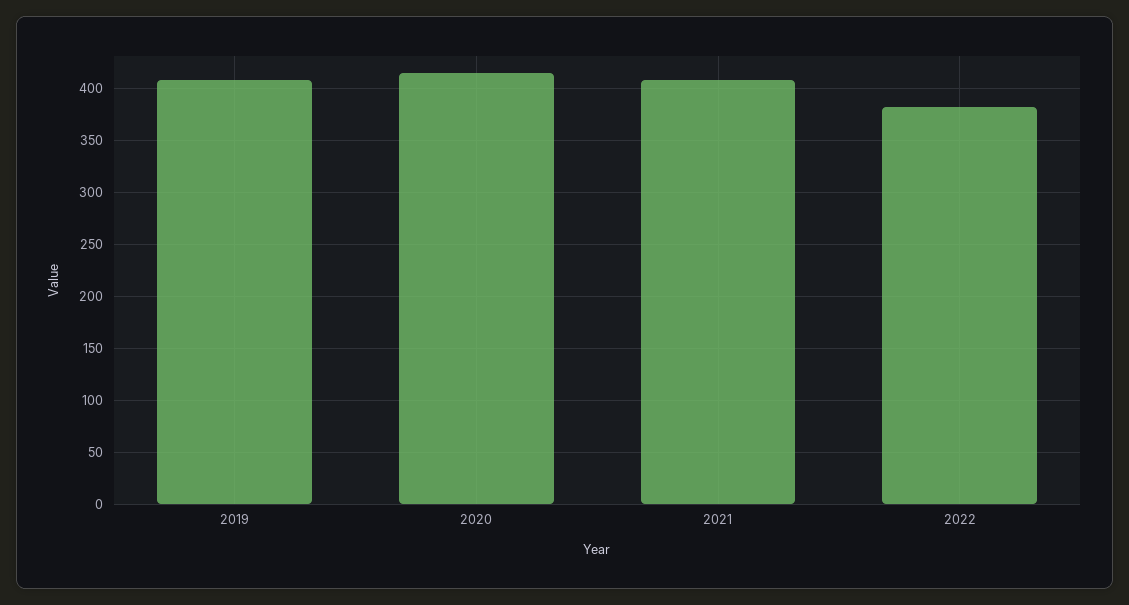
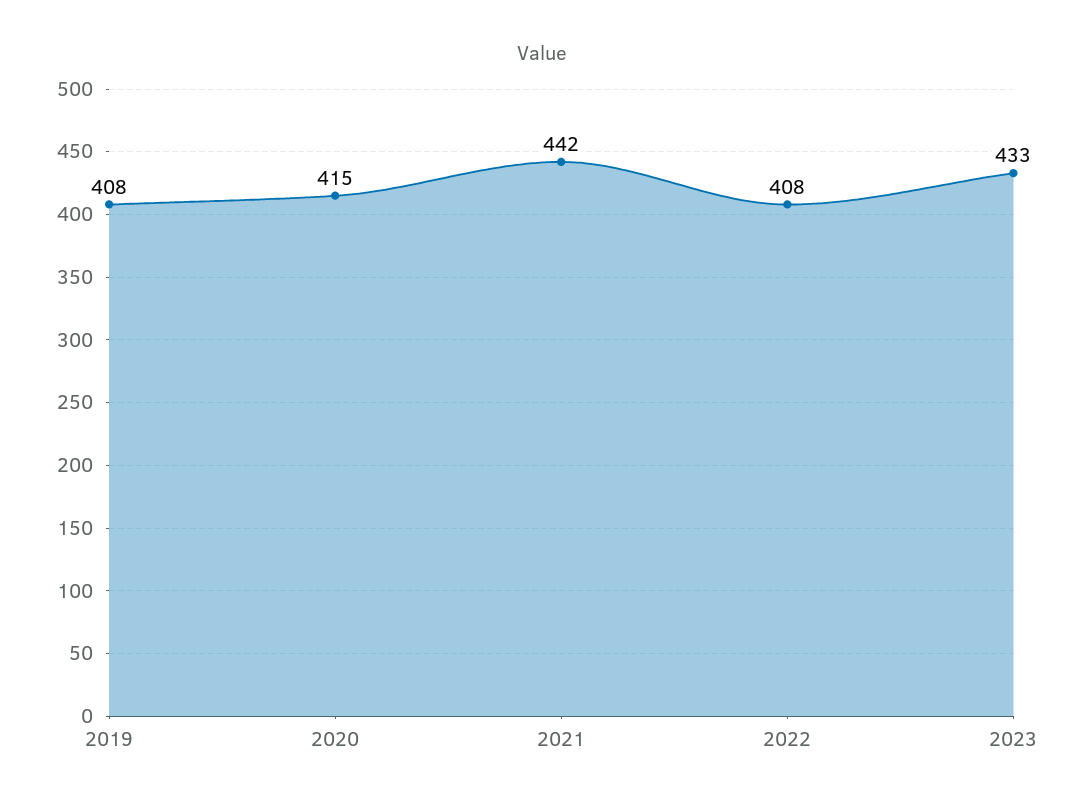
2021: 410 -> 442
2022: 380 -> 408
2023: none -> 433

